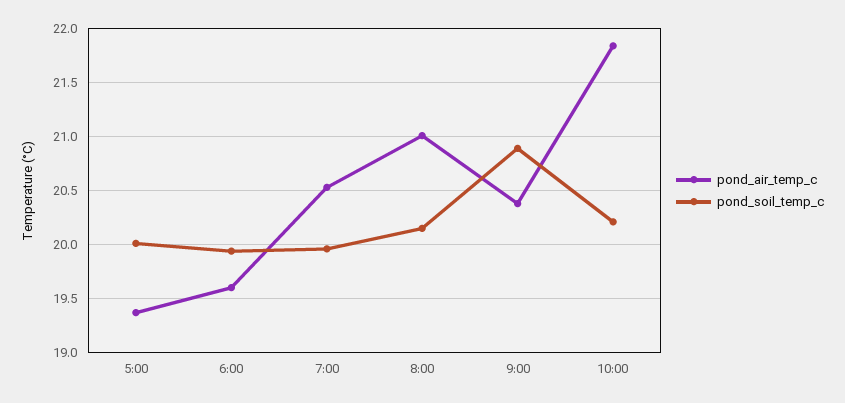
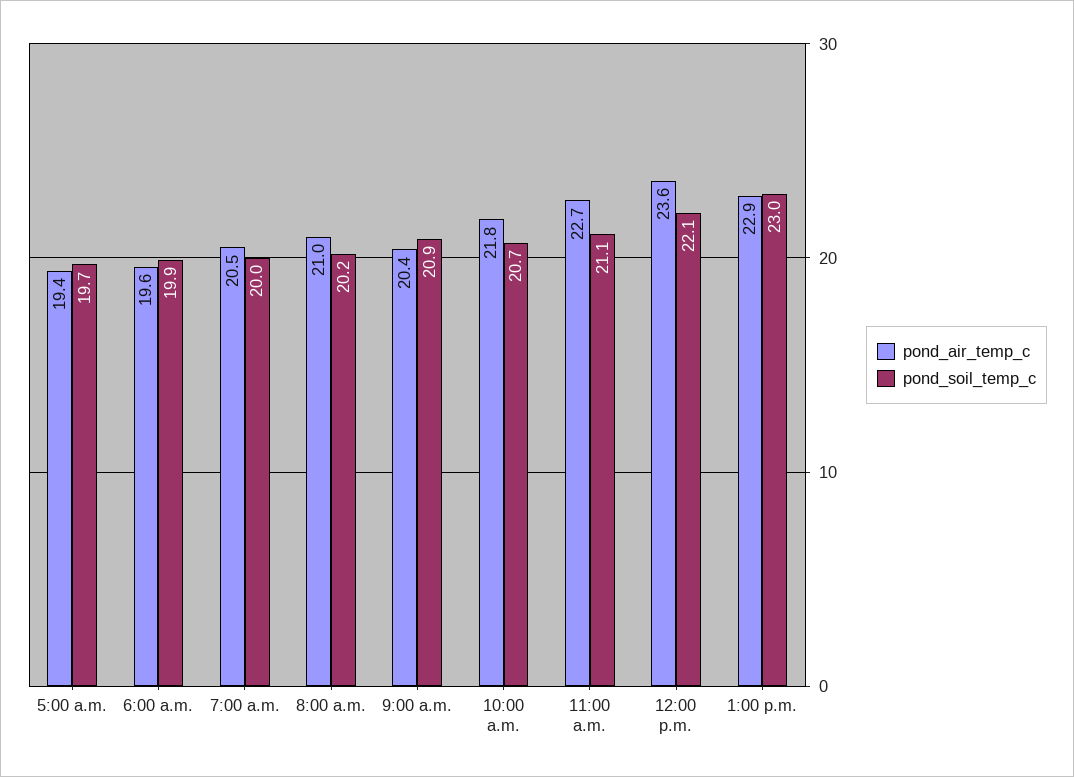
pond_soil_temp_c, 5:00: 20 -> 19.7
pond_soil_temp_c, 10:00: 20.2 -> 20.7
pond_air_temp_c, 11:00 a.m.: none -> 22.7
pond_soil_temp_c, 11:00 a.m.: none -> 21.1
pond_air_temp_c, 12:00 p.m.: none -> 23.6
pond_soil_temp_c, 12:00 p.m.: none -> 22.1
pond_air_temp_c, 1:00 p.m.: none -> 22.9
pond_soil_temp_c, 1:00 p.m.: none -> 23

